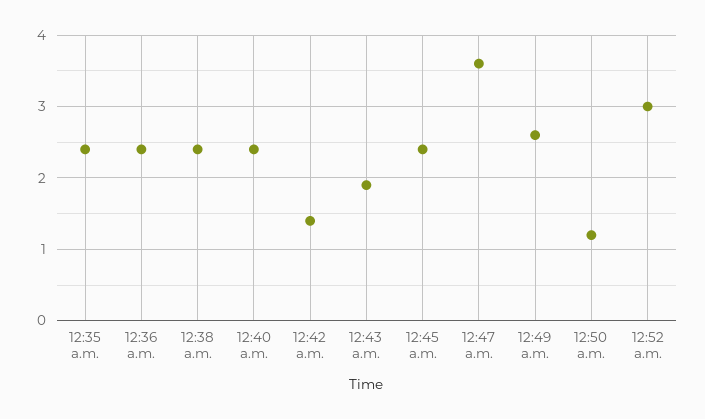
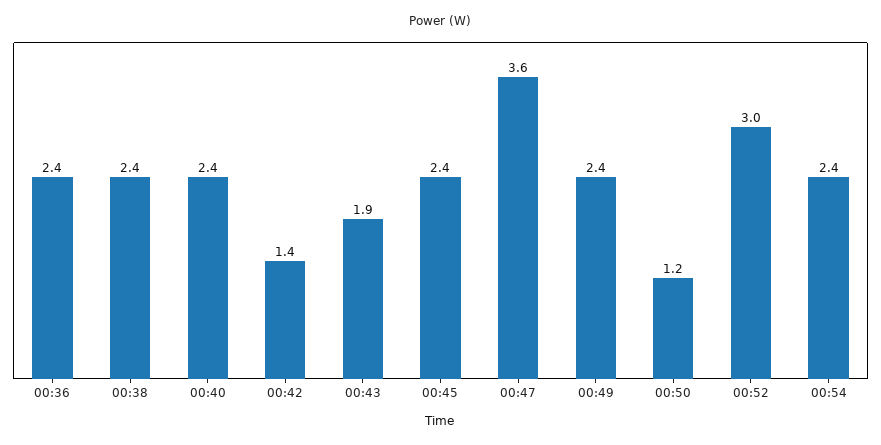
12:35 a.m.: 2.4 -> none
12:49 a.m.: 2.6 -> 2.4
00:54: none -> 2.4

